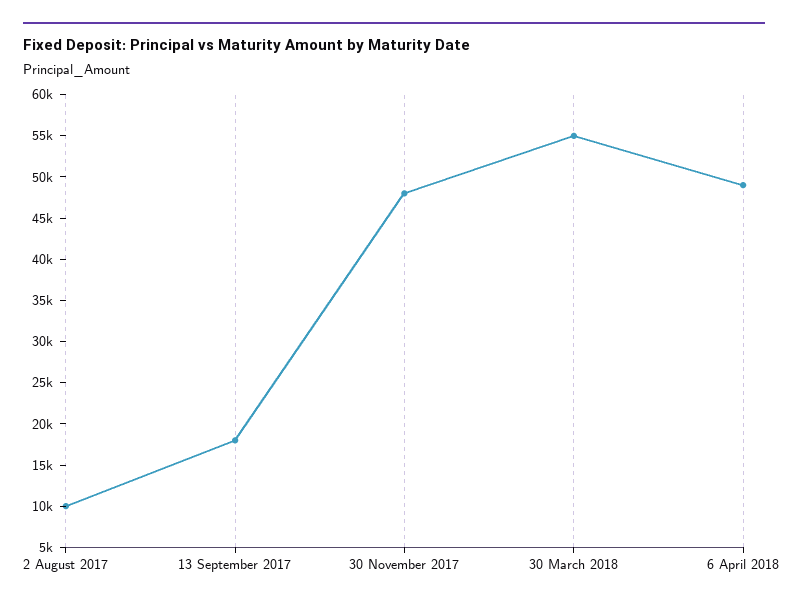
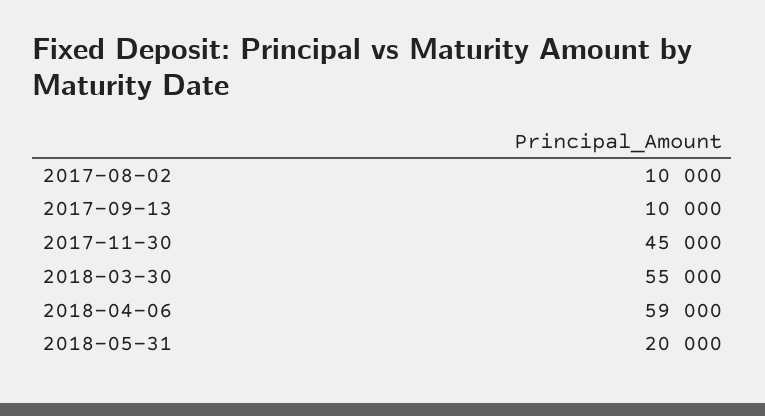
13 September 2017: 18000 -> 10000
30 November 2017: 48000 -> 45000
6 April 2018: 49000 -> 59000
2018-05-31: none -> 20000

